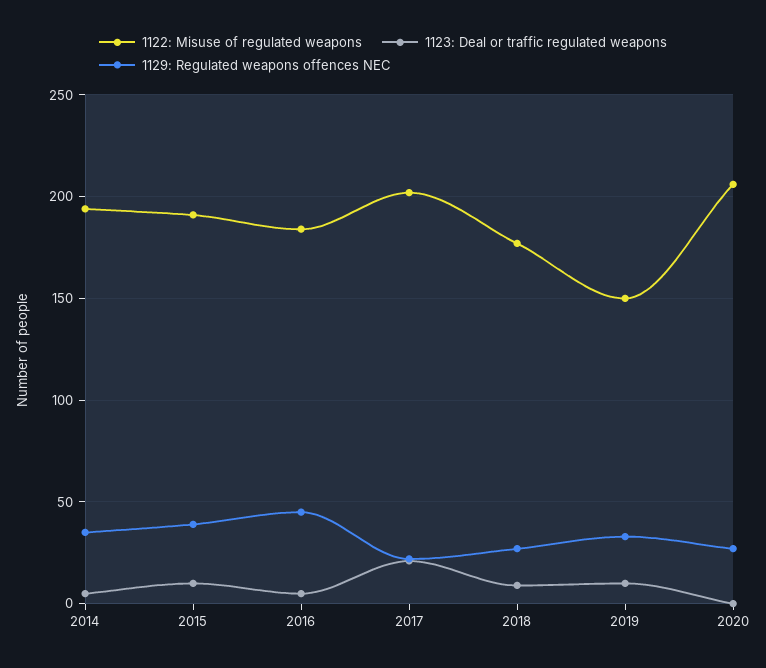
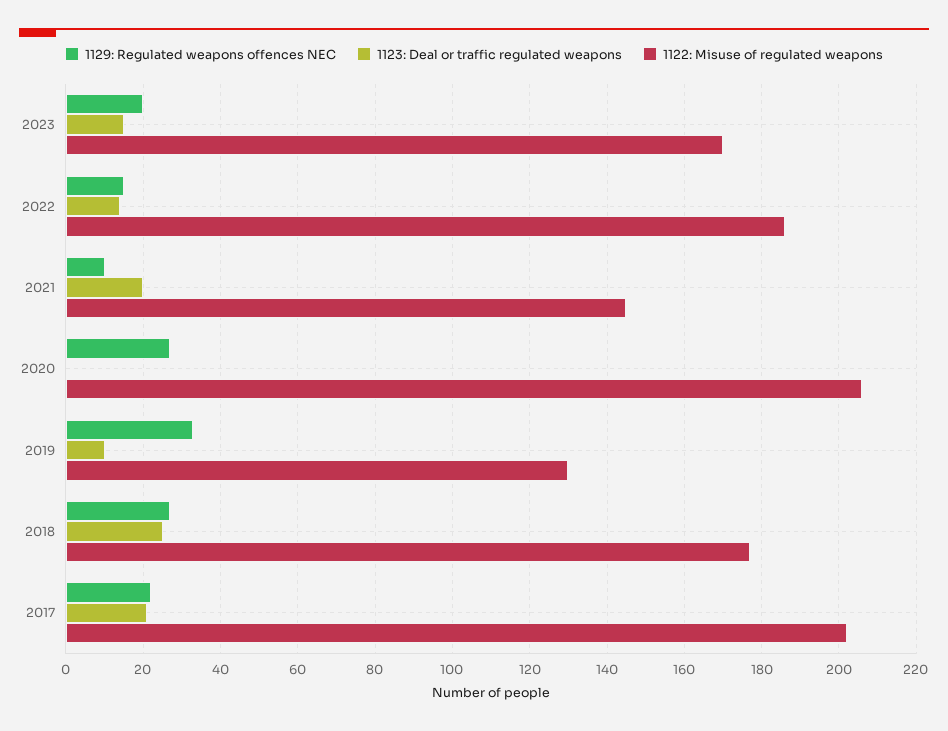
1122: Misuse of regulated weapons, 2014: 195 -> none
1123: Deal or traffic regulated weapons, 2014: 5 -> none
1129: Regulated weapons offences NEC, 2014: 35 -> none
1122: Misuse of regulated weapons, 2015: 190 -> none
1123: Deal or traffic regulated weapons, 2015: 10 -> none
1129: Regulated weapons offences NEC, 2015: 40 -> none
1122: Misuse of regulated weapons, 2016: 185 -> none
1123: Deal or traffic regulated weapons, 2016: 5 -> none
1129: Regulated weapons offences NEC, 2016: 45 -> none
1123: Deal or traffic regulated weapons, 2018: 10 -> 25
1122: Misuse of regulated weapons, 2019: 150 -> 130
1129: Regulated weapons offences NEC, 2023: none -> 20
1123: Deal or traffic regulated weapons, 2023: none -> 15
1122: Misuse of regulated weapons, 2023: none -> 170
1129: Regulated weapons offences NEC, 2022: none -> 15
1123: Deal or traffic regulated weapons, 2022: none -> 15
1122: Misuse of regulated weapons, 2022: none -> 185
1129: Regulated weapons offences NEC, 2021: none -> 10
1123: Deal or traffic regulated weapons, 2021: none -> 20
1122: Misuse of regulated weapons, 2021: none -> 145

